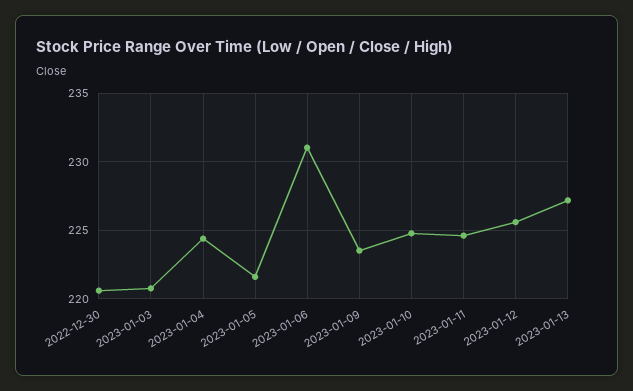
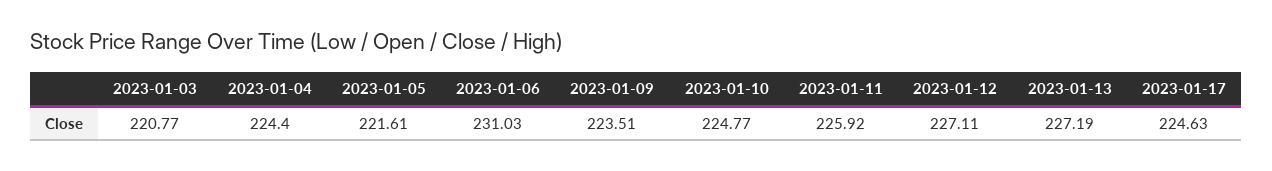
2022-12-30: 220.5 -> none
2023-01-11: 224.5 -> 225.92
2023-01-12: 225.5 -> 227.11
2023-01-17: none -> 224.63

